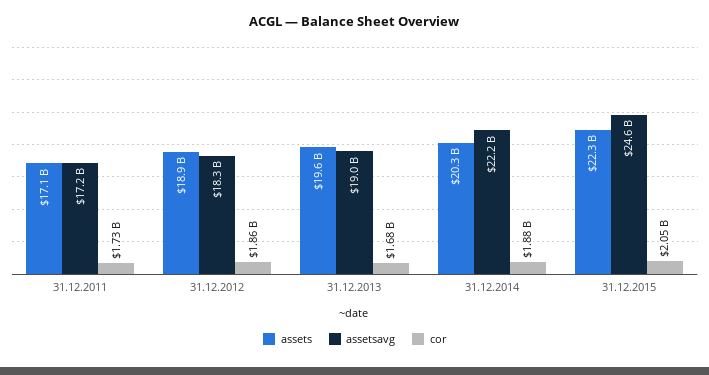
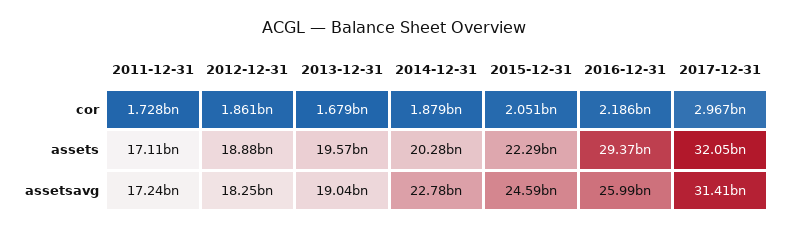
assetsavg, 31.12.2014: 22200000000 -> 22780000000
cor, 2016-12-31: none -> 2186000000
cor, 2017-12-31: none -> 2967000000
assets, 2016-12-31: none -> 29370000000
assets, 2017-12-31: none -> 32050000000
assetsavg, 2016-12-31: none -> 25990000000
assetsavg, 2017-12-31: none -> 31410000000

